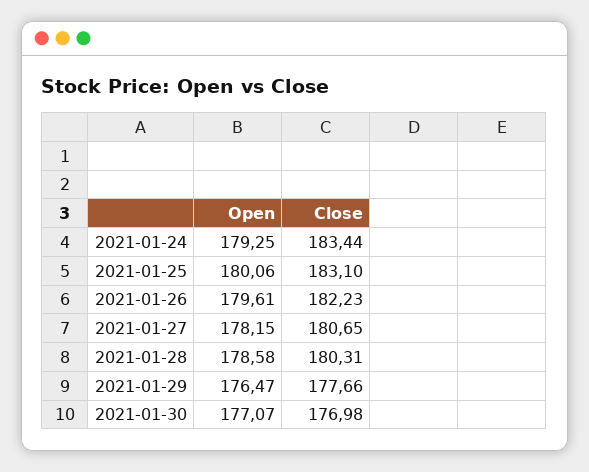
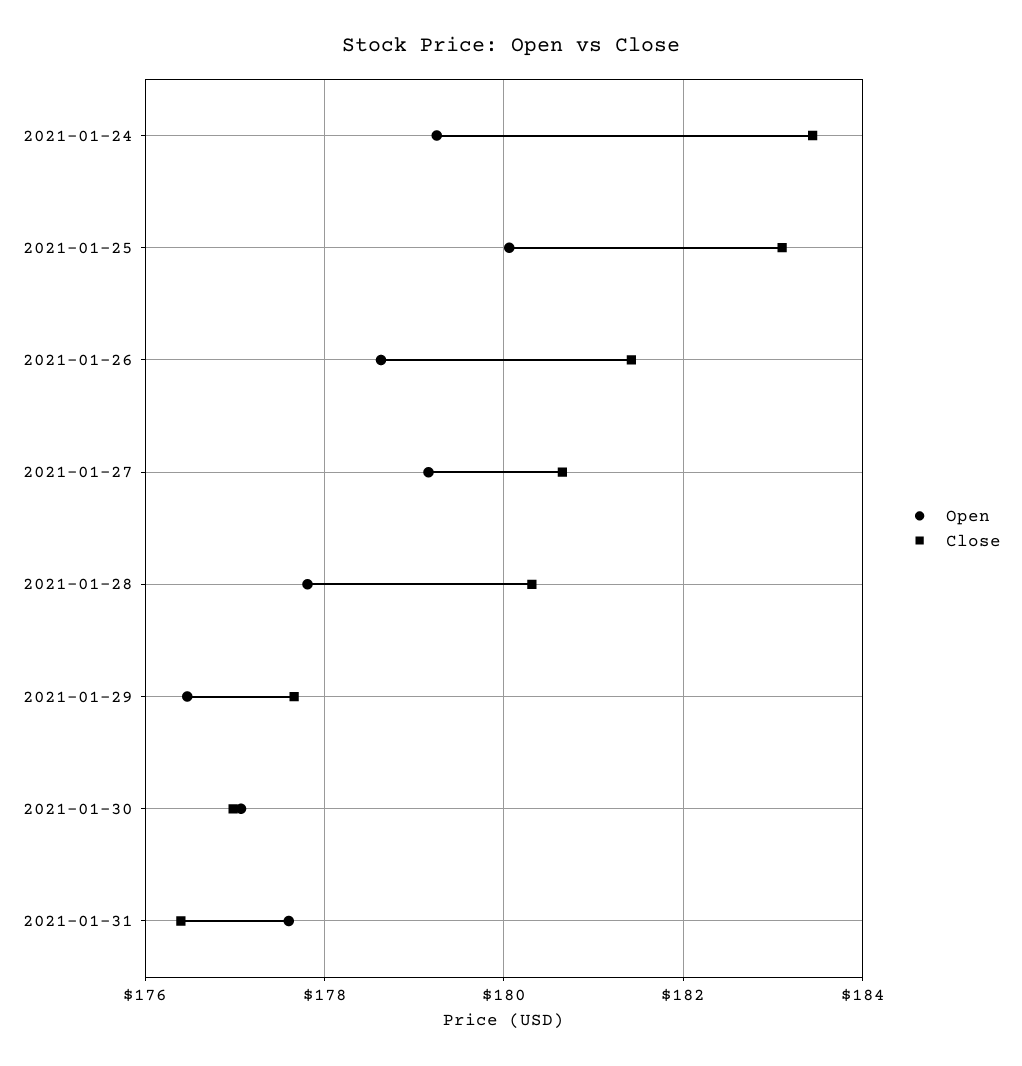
Open, 2021-01-26: 179.61 -> 178.6
Close, 2021-01-26: 182.23 -> 181.4
Open, 2021-01-27: 178.15 -> 179.2
Open, 2021-01-28: 178.58 -> 177.8
Open, 2021-01-31: none -> 177.6
Close, 2021-01-31: none -> 176.4

